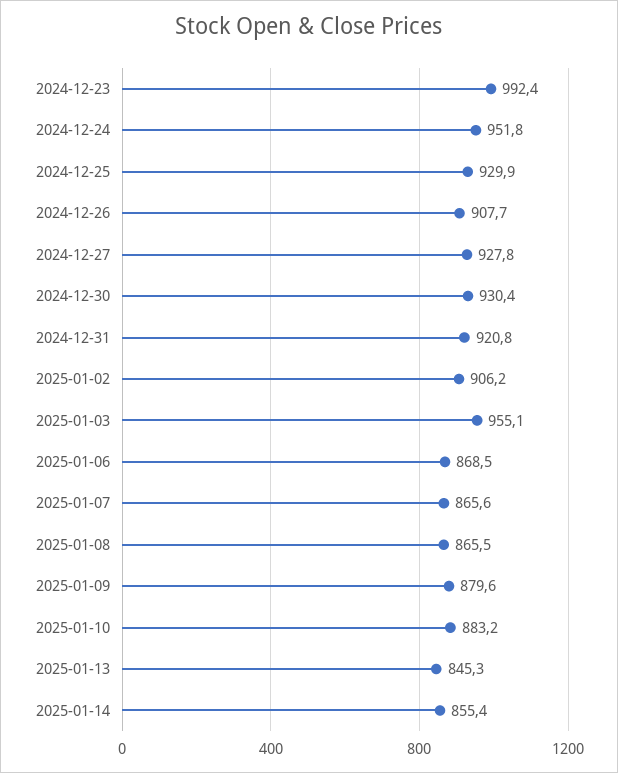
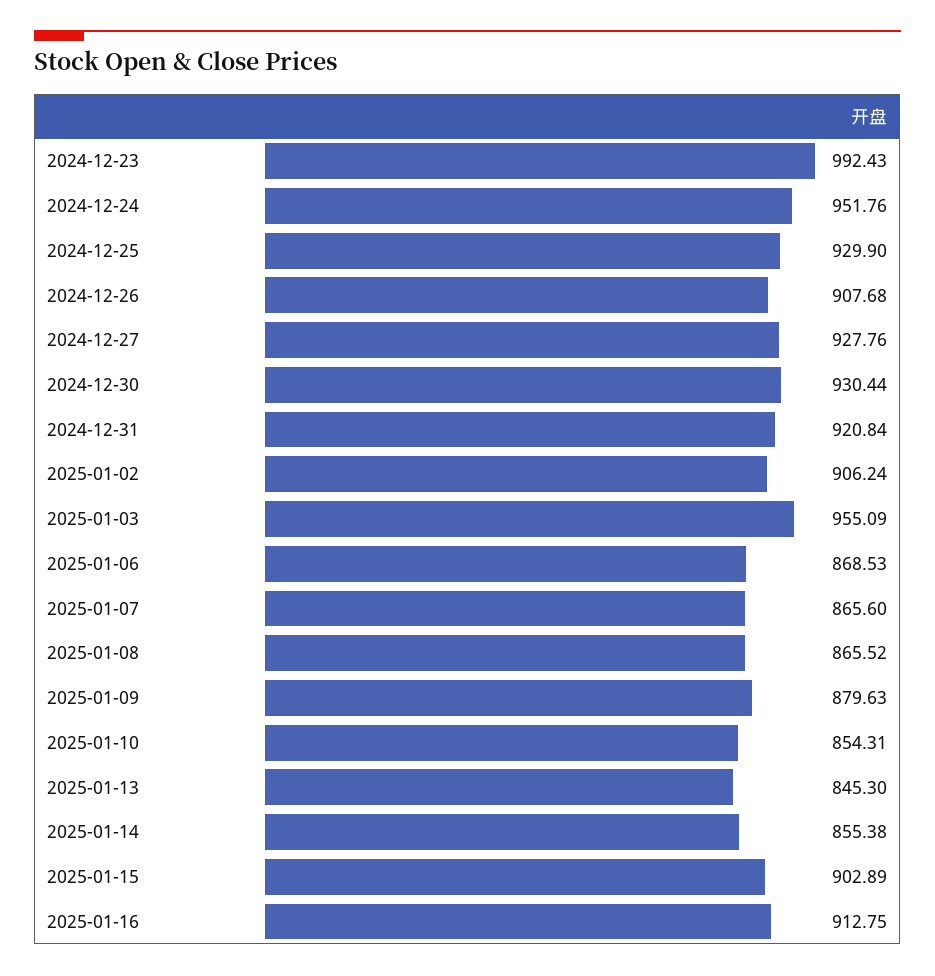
2025-01-10: 883.2 -> 854.31
2025-01-15: none -> 902.89
2025-01-16: none -> 912.75

